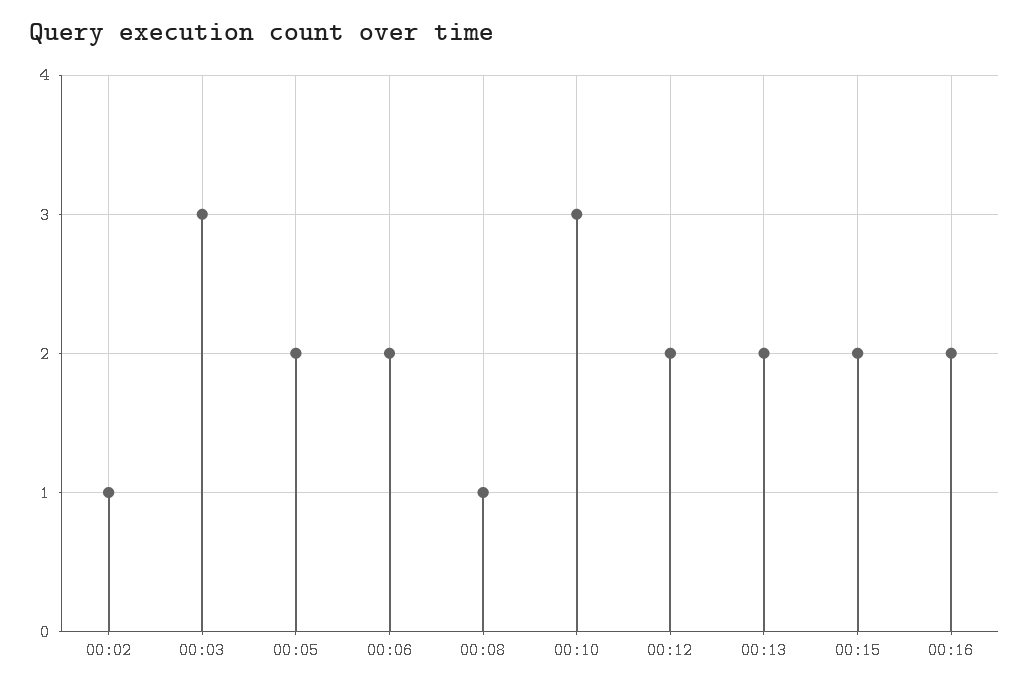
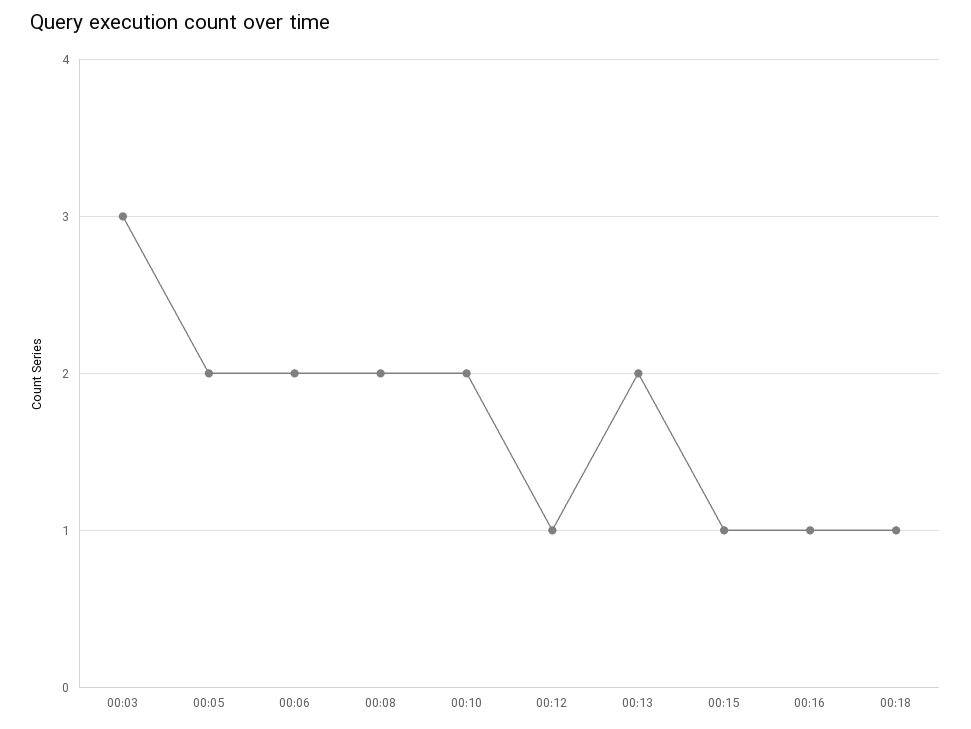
00:02: 1 -> none
00:08: 1 -> 2
00:10: 3 -> 2
00:12: 2 -> 1
00:15: 2 -> 1
00:16: 2 -> 1
00:18: none -> 1

